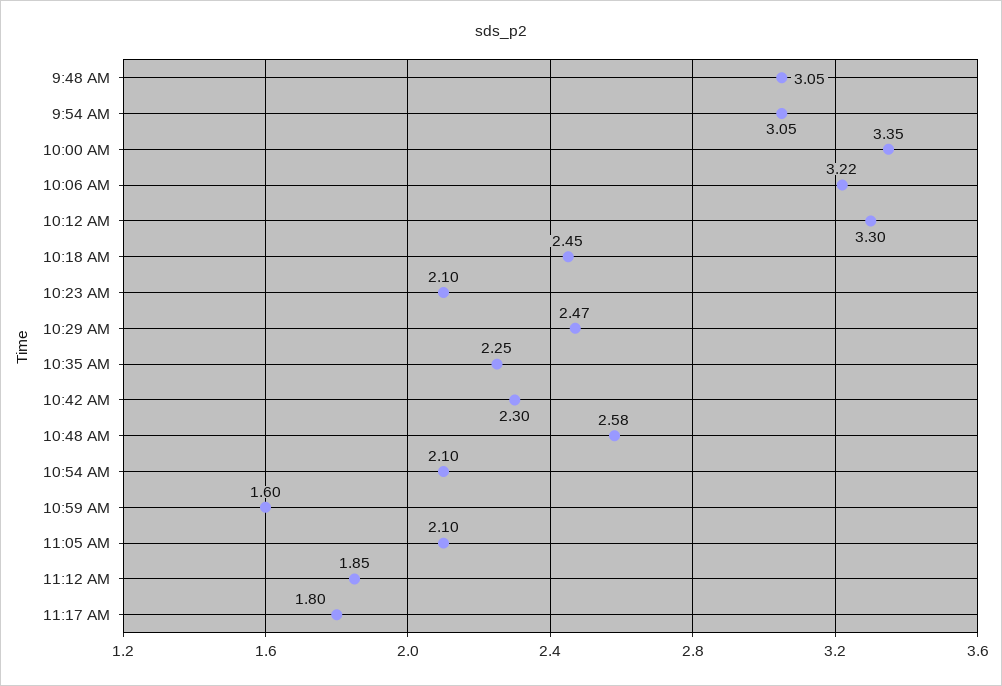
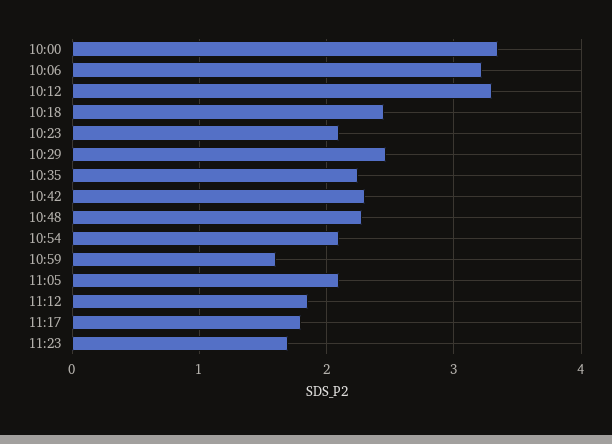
9:48 AM: 3.05 -> none
9:54 AM: 3.05 -> none
10:48 AM: 2.58 -> 2.3
11:23: none -> 1.7

